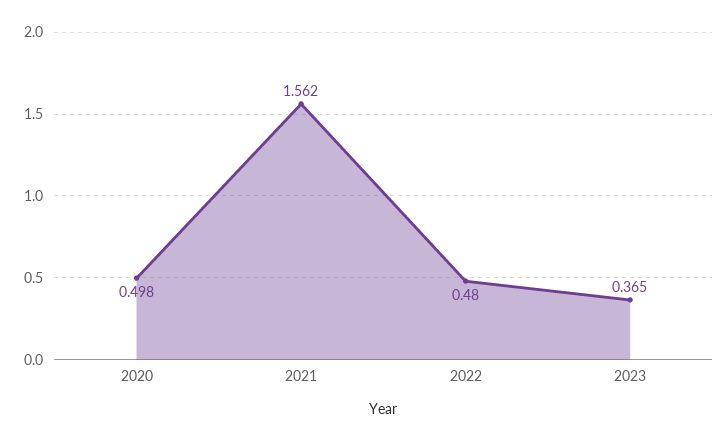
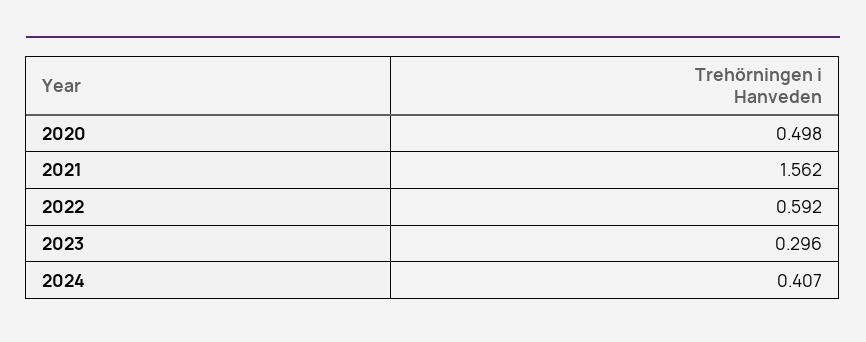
2022: 0.48 -> 0.592
2023: 0.365 -> 0.296
2024: none -> 0.407

